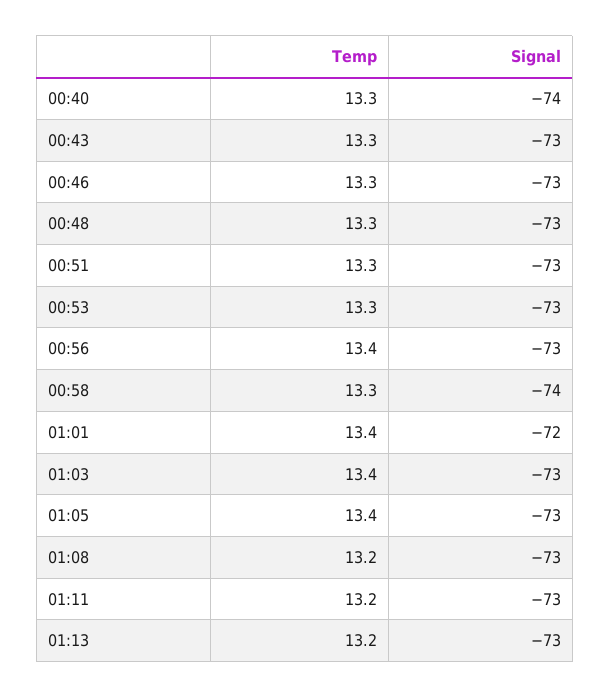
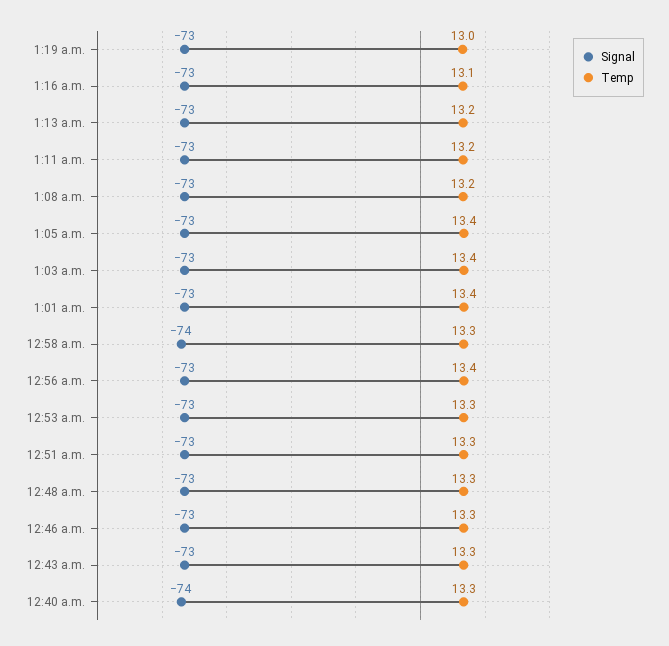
Signal, 01:01: -72 -> -73
Signal, 1:19 a.m.: none -> -73
Temp, 1:19 a.m.: none -> 13
Signal, 1:16 a.m.: none -> -73
Temp, 1:16 a.m.: none -> 13.1

